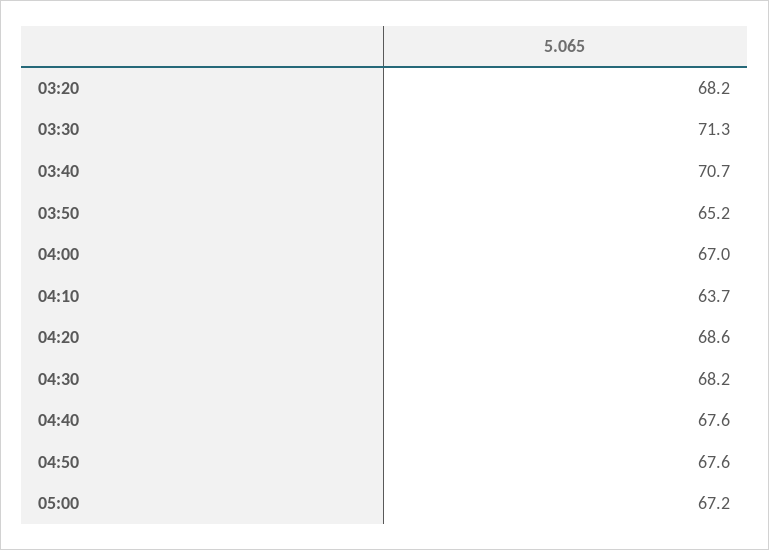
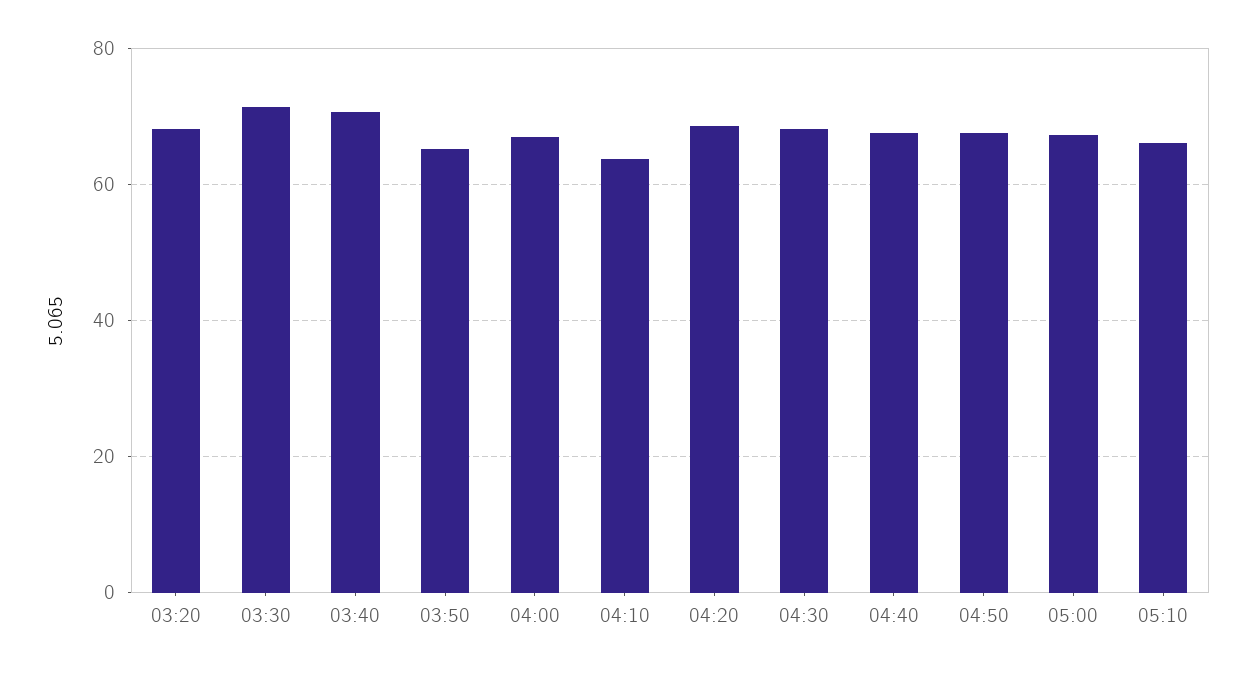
05:10: none -> 66

